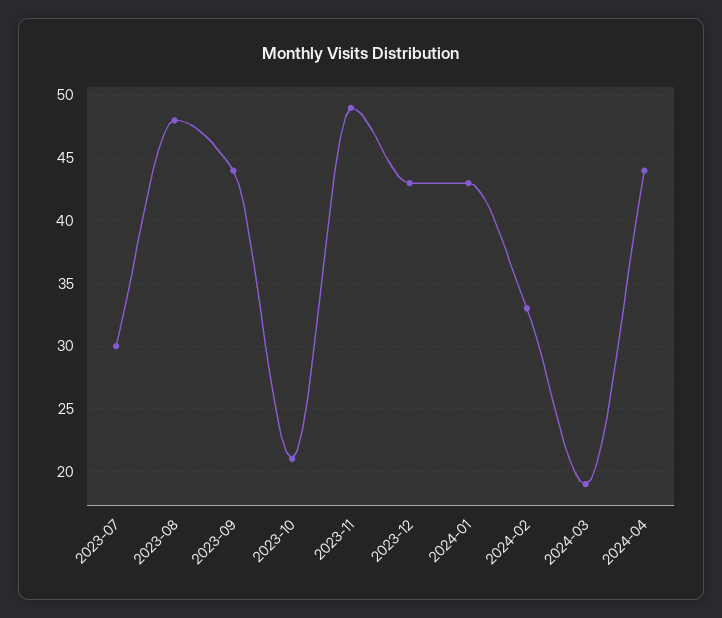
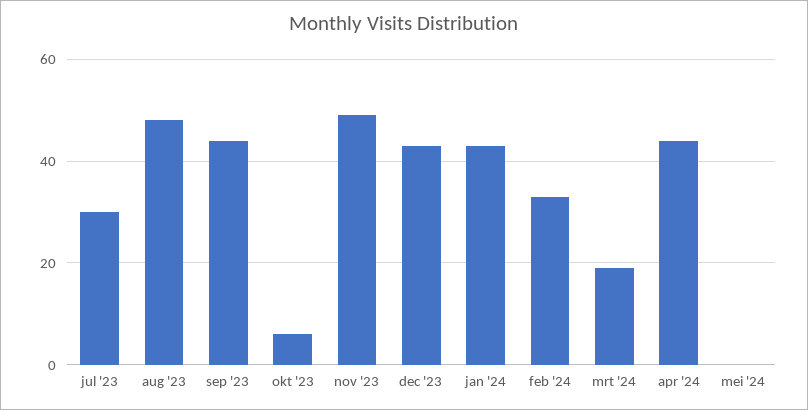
2023-10: 21 -> 5
mei '24: none -> 0

